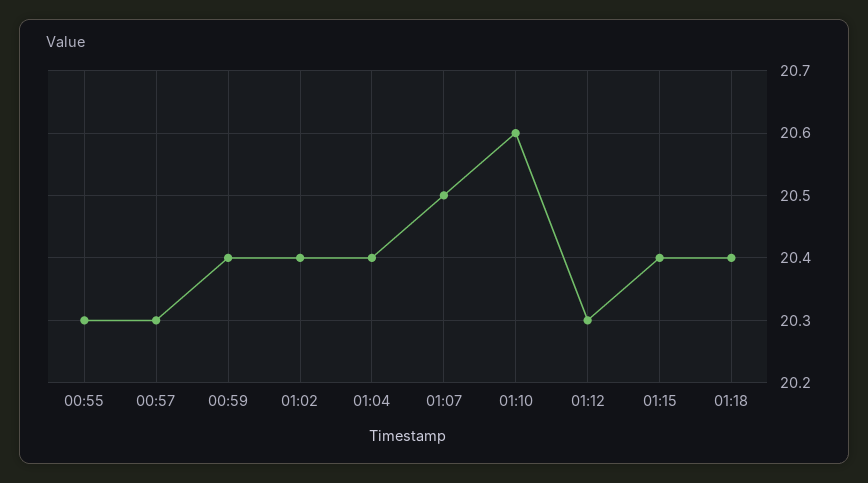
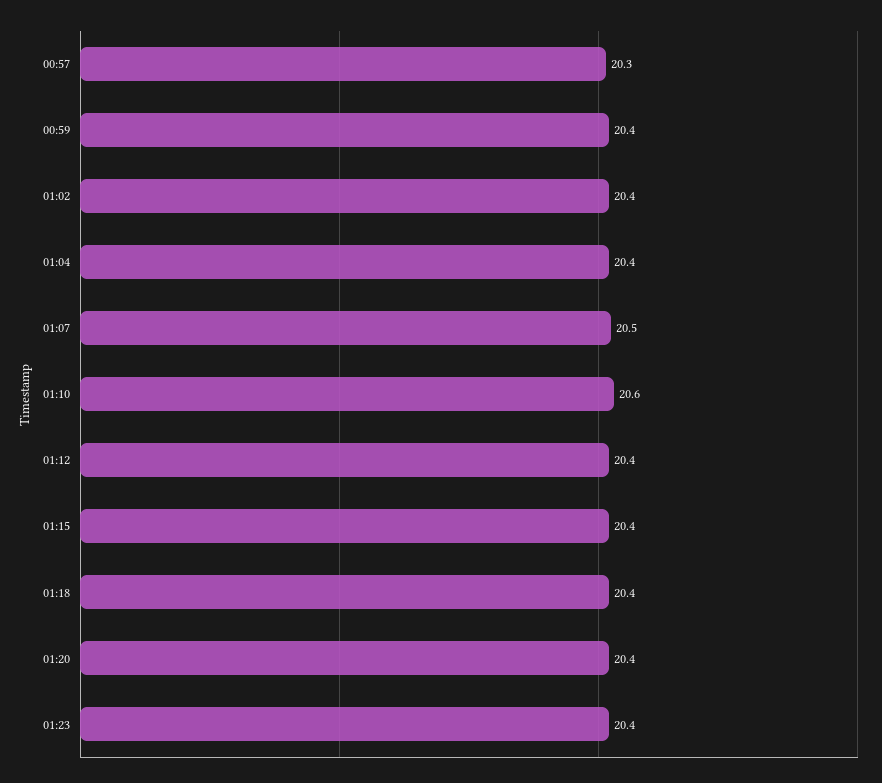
00:55: 20.3 -> none
01:12: 20.3 -> 20.4
01:20: none -> 20.4
01:23: none -> 20.4

